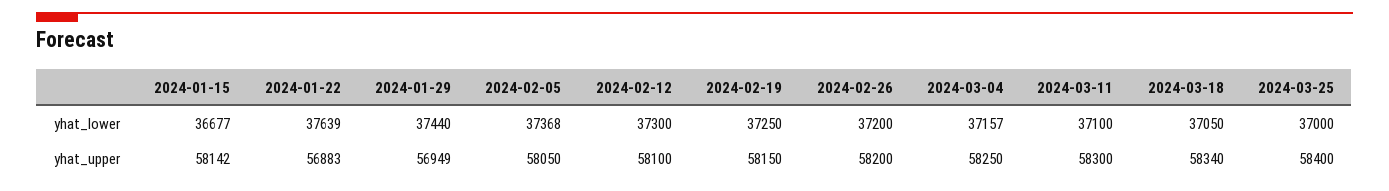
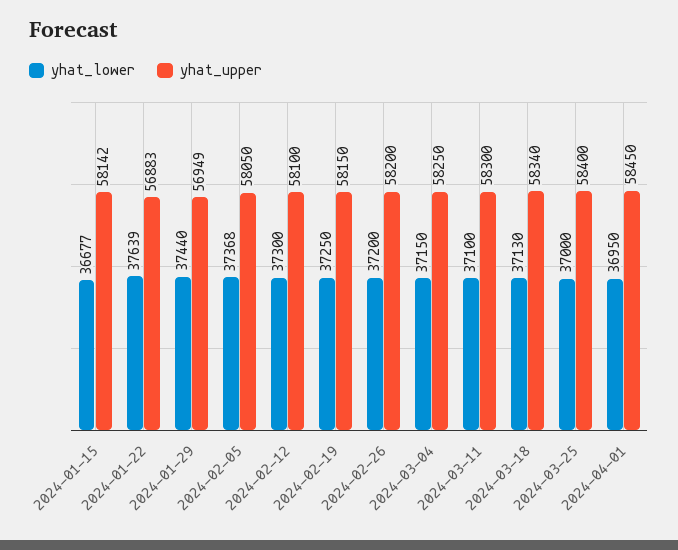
yhat_lower, 2024-03-04: 37157 -> 37150
yhat_lower, 2024-03-18: 37050 -> 37130
yhat_lower, 2024-04-01: none -> 36950
yhat_upper, 2024-04-01: none -> 58450

